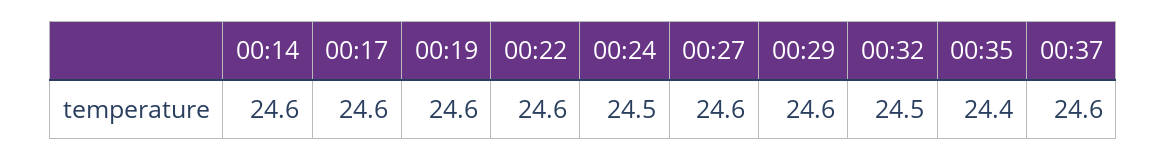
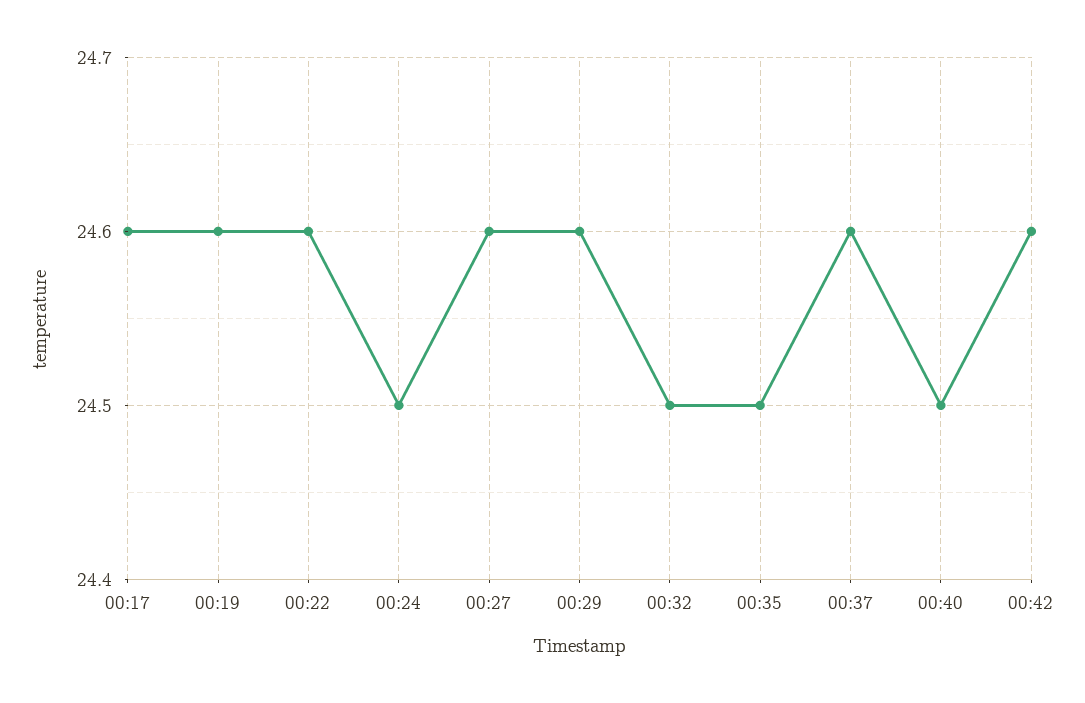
00:14: 24.6 -> none
00:35: 24.4 -> 24.5
00:40: none -> 24.5
00:42: none -> 24.6

